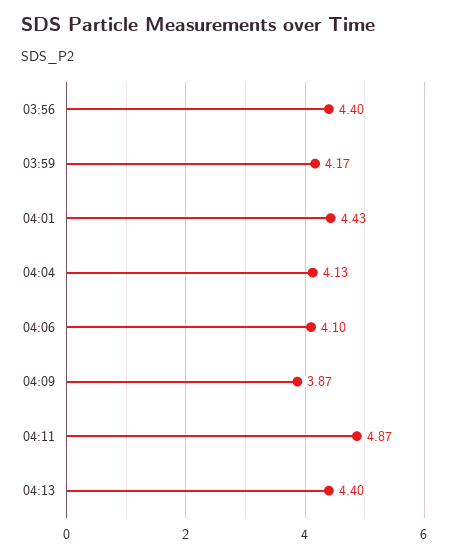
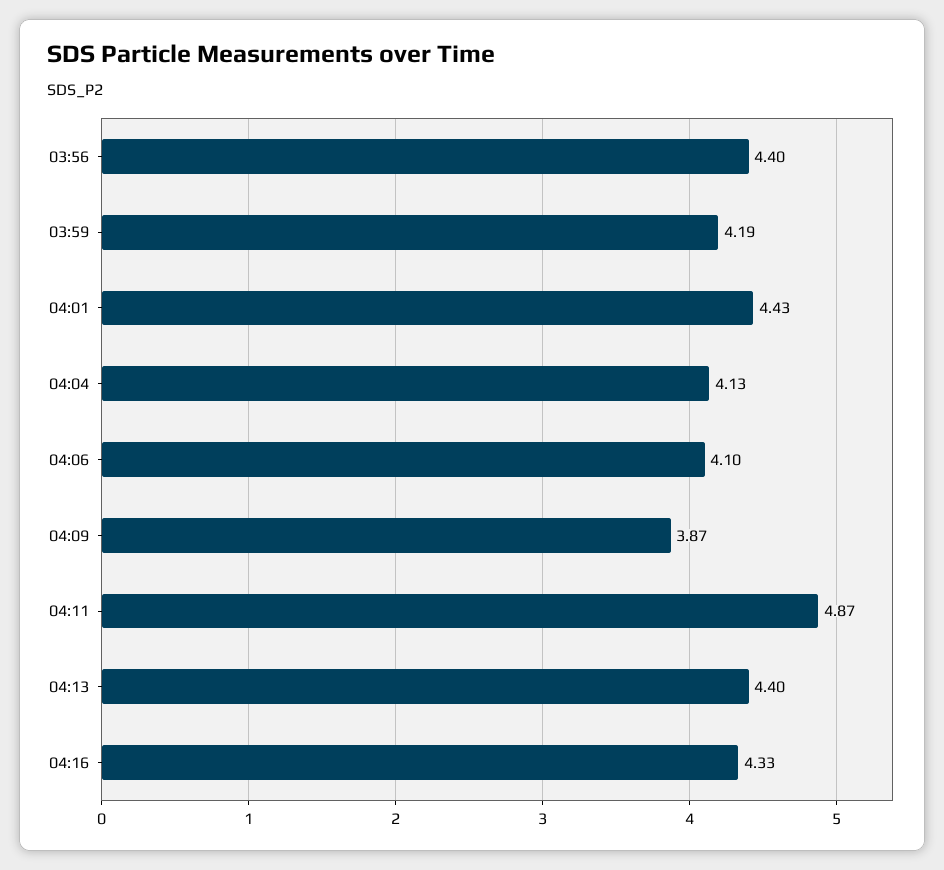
03:59: 4.17 -> 4.19
04:16: none -> 4.33

